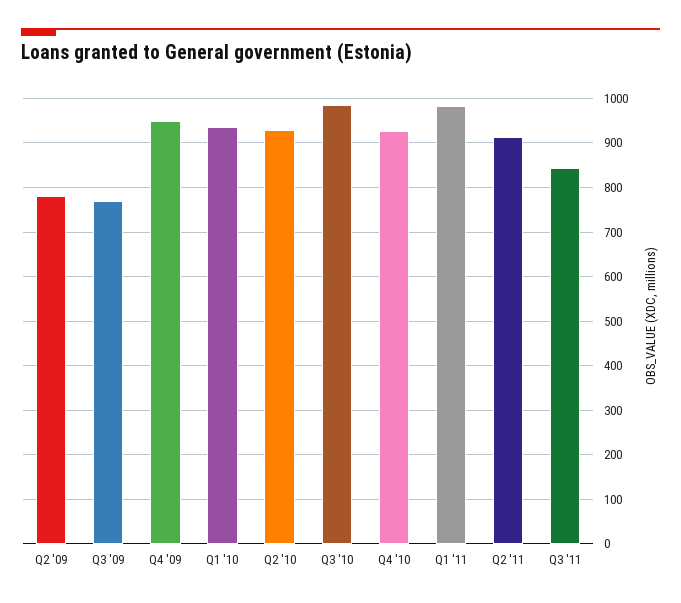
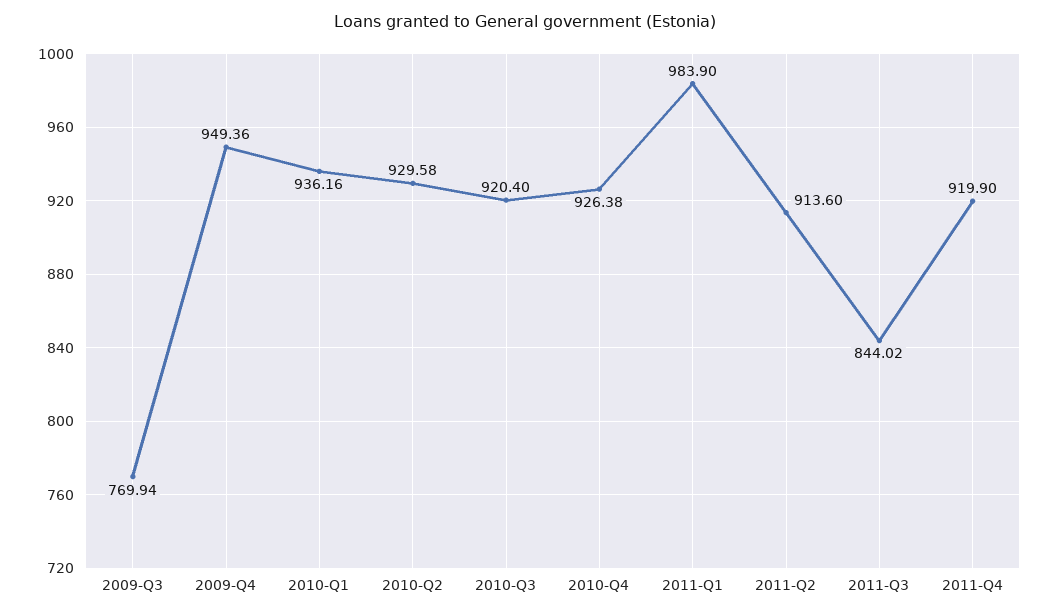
Q2 '09: 780 -> none
Q3 '10: 980 -> 920.4
2011-Q4: none -> 919.9

